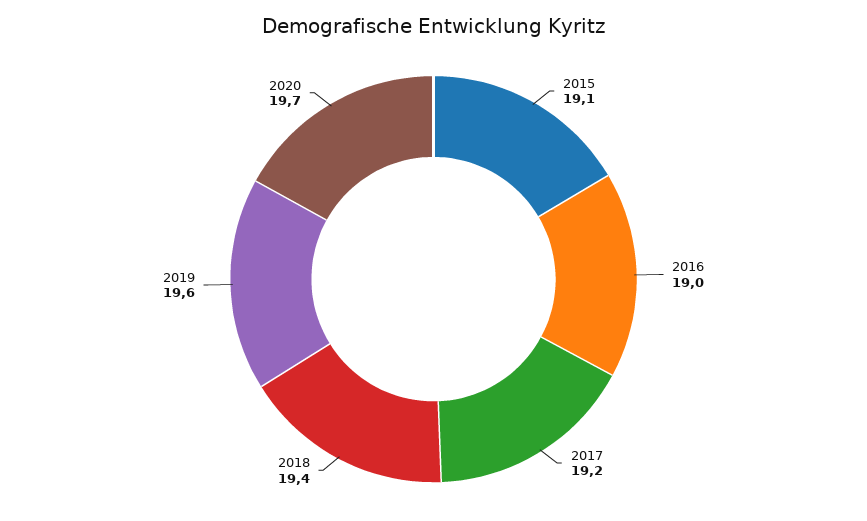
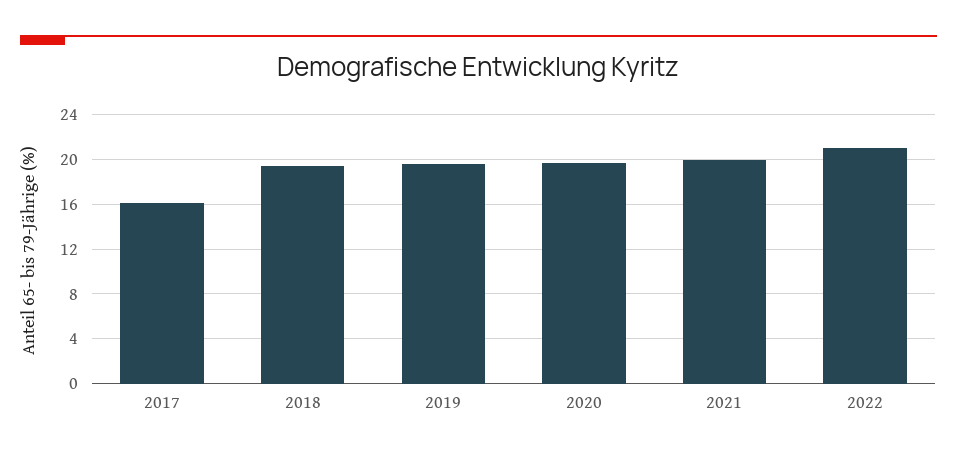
2015: 19.1 -> none
2016: 19 -> none
2017: 19.2 -> 16
2021: none -> 20
2022: none -> 21

